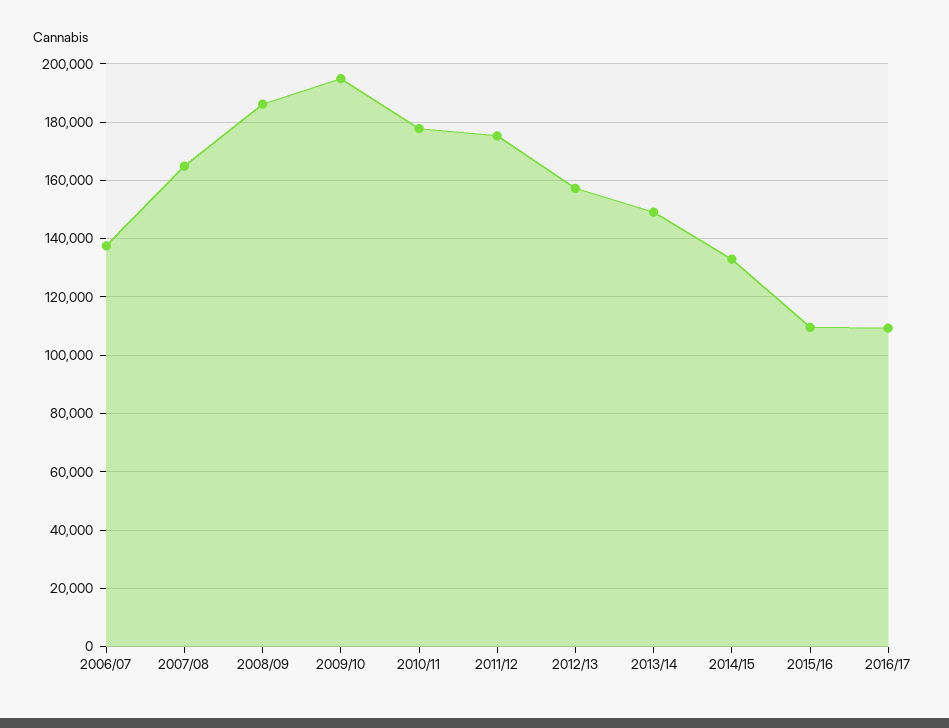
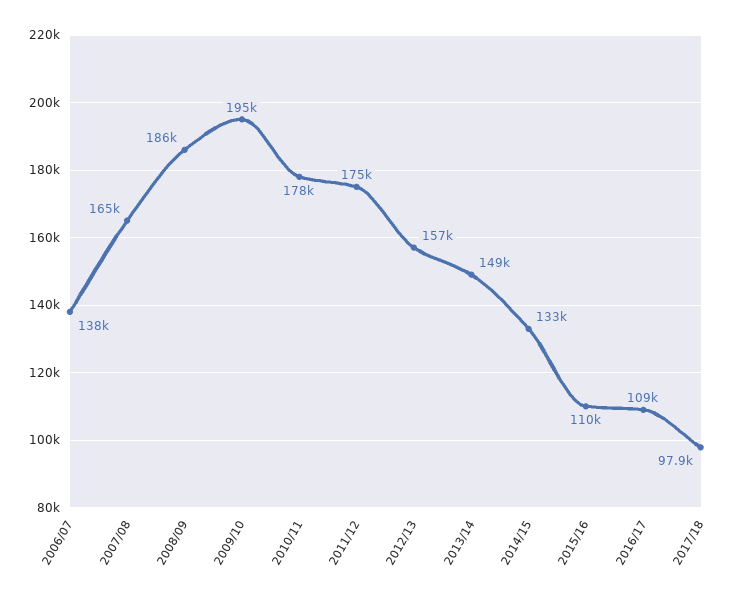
2017/18: none -> 97900

